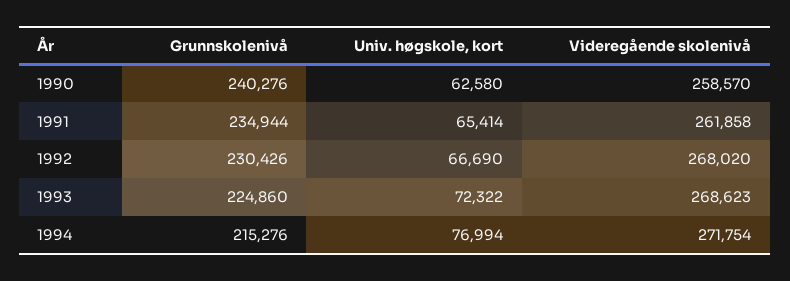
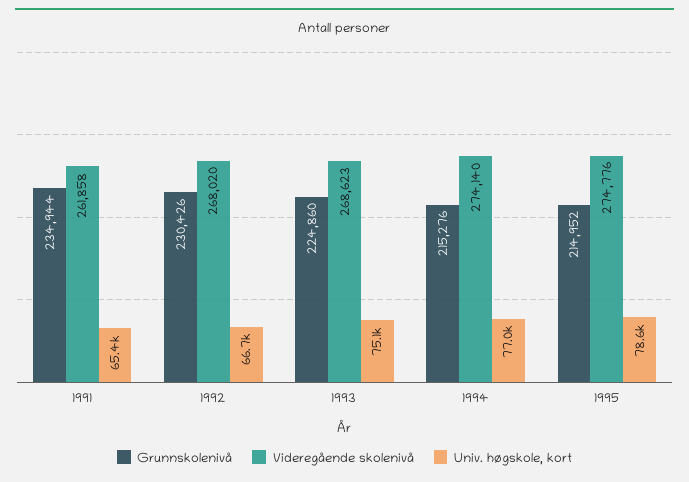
Grunnskolenivå, 1990: 240276 -> none
Univ. høgskole, kort, 1990: 62580 -> none
Videregående skolenivå, 1990: 258570 -> none
Univ. høgskole, kort, 1993: 72322 -> 75100
Videregående skolenivå, 1994: 271754 -> 274140
Grunnskolenivå, 1995: none -> 214952
Videregående skolenivå, 1995: none -> 274776
Univ. høgskole, kort, 1995: none -> 78600

